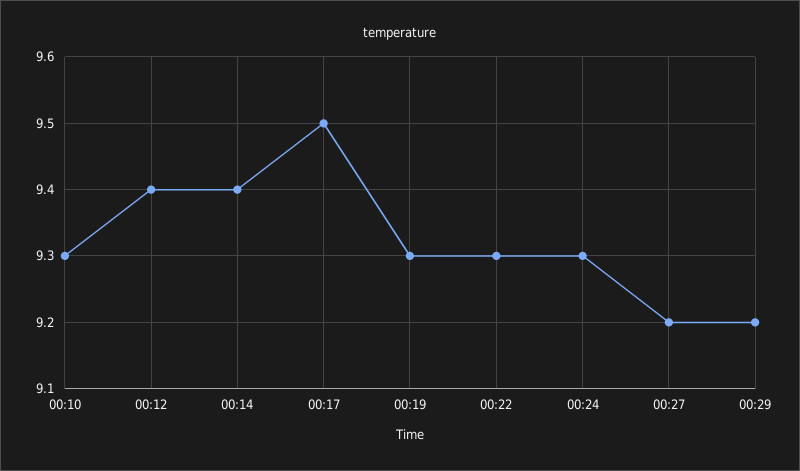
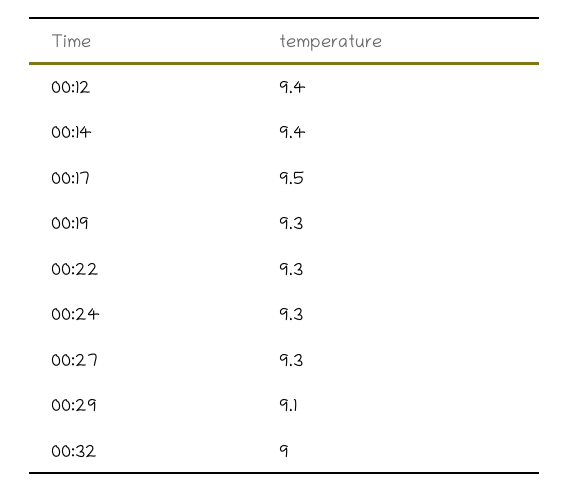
00:10: 9.3 -> none
00:27: 9.2 -> 9.3
00:29: 9.2 -> 9.1
00:32: none -> 9

